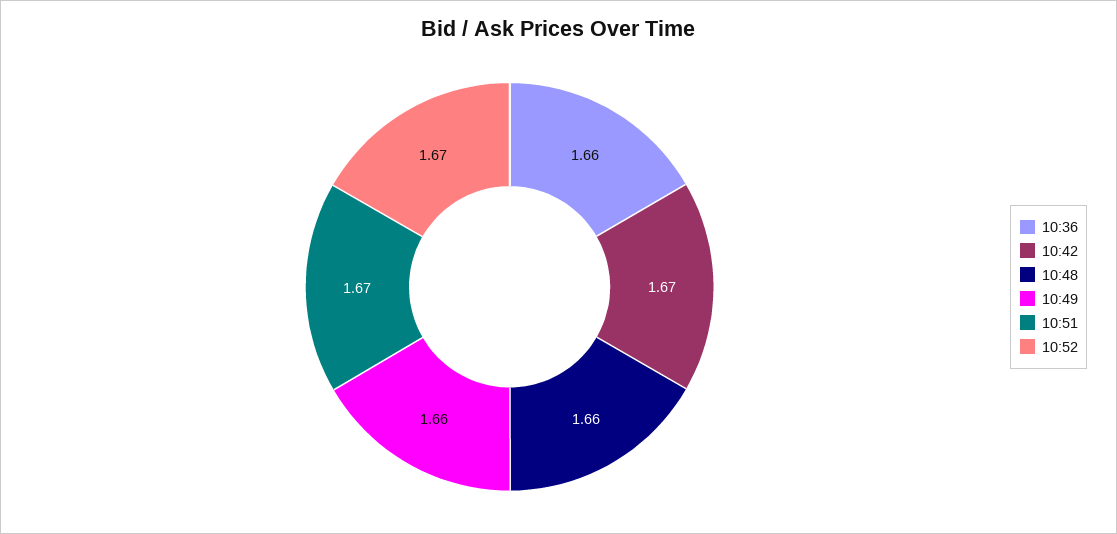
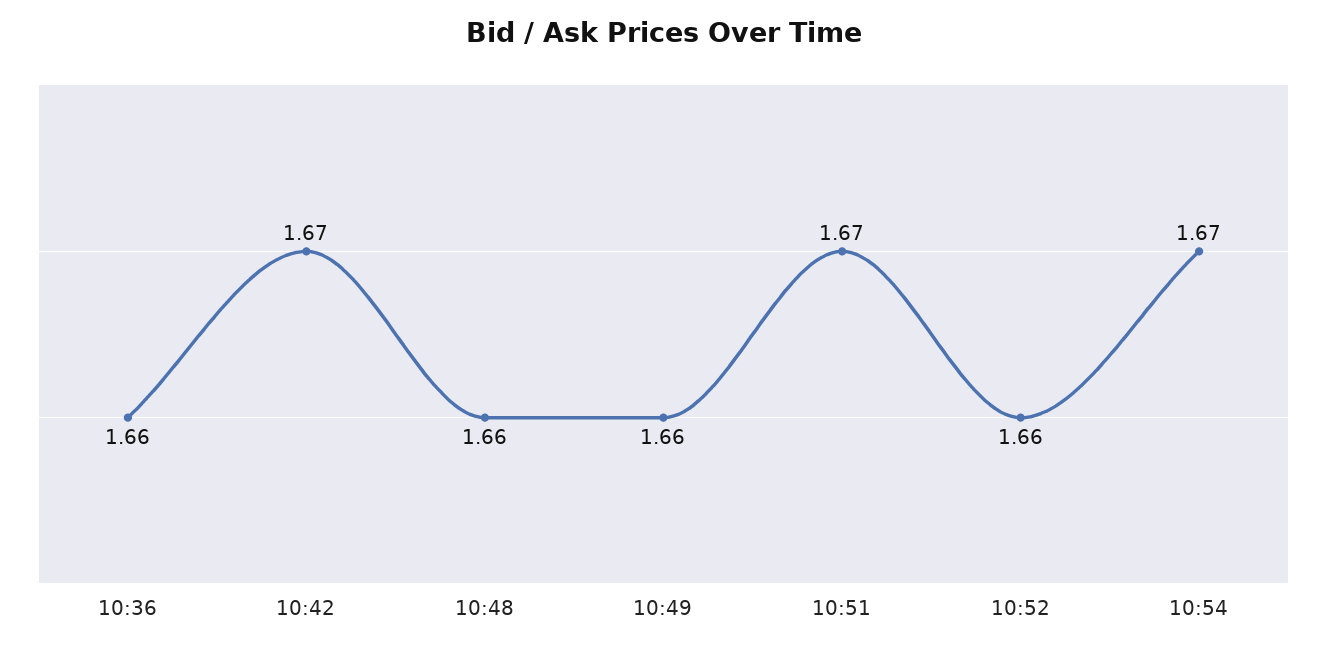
10:52: 1.67 -> 1.66
10:54: none -> 1.67

